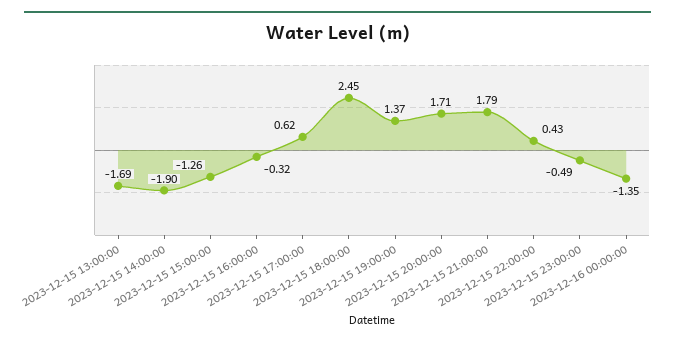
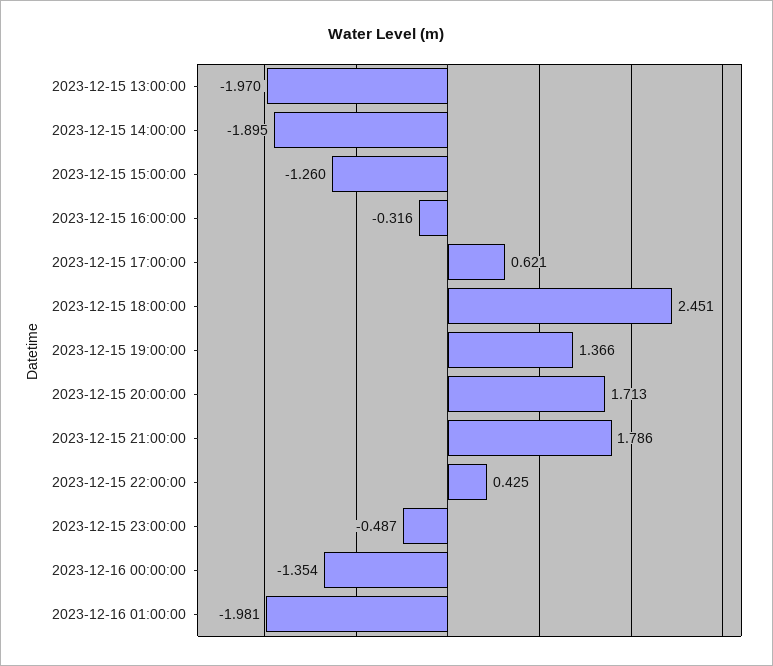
2023-12-15 13:00:00: -1.69 -> -1.97
2023-12-16 01:00:00: none -> -1.981

